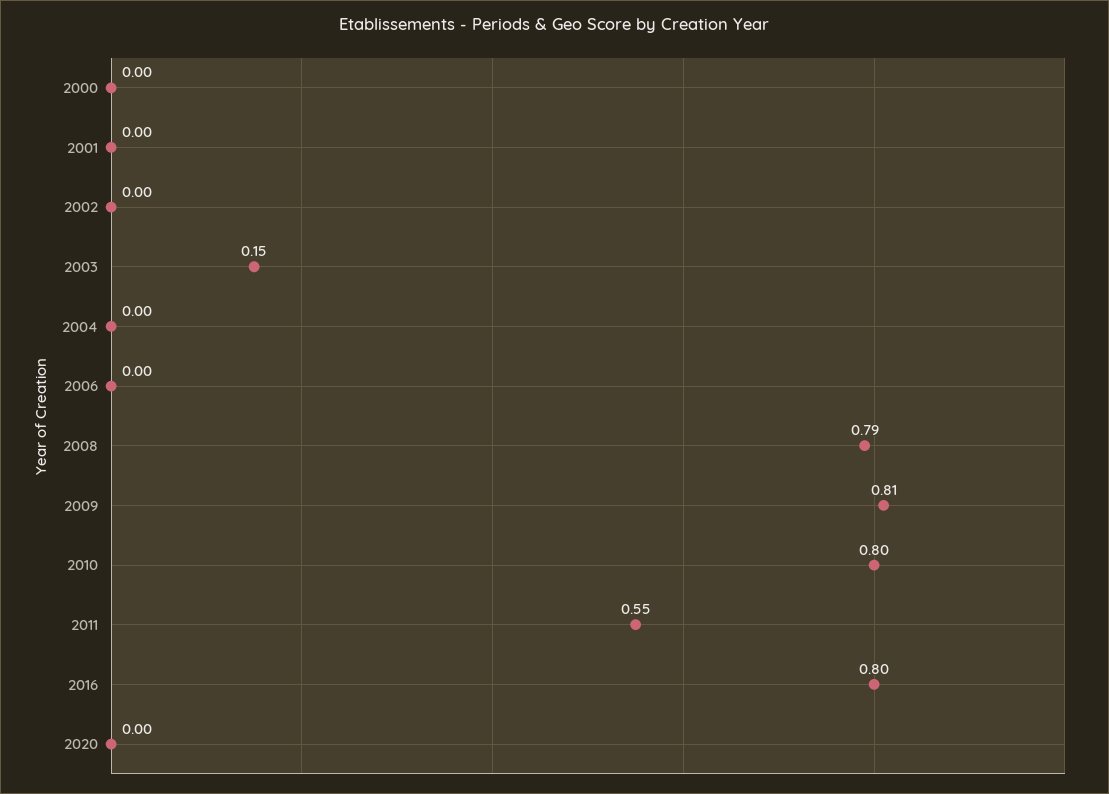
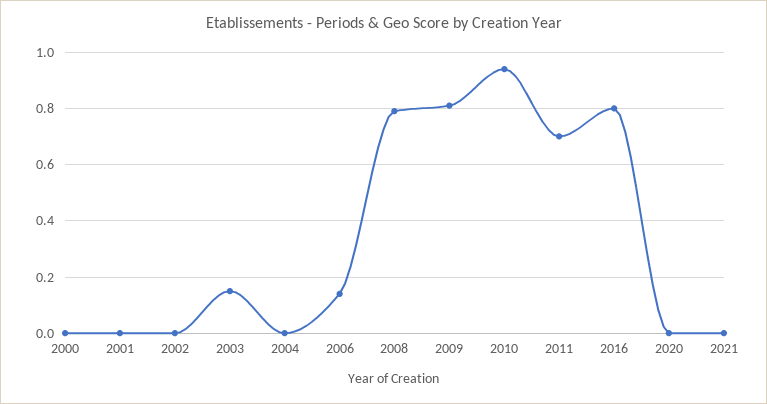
2006: 0 -> 0.15
2010: 0.8 -> 0.95
2011: 0.55 -> 0.7
2021: none -> 0

